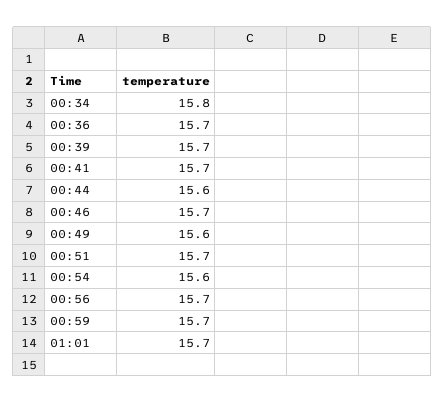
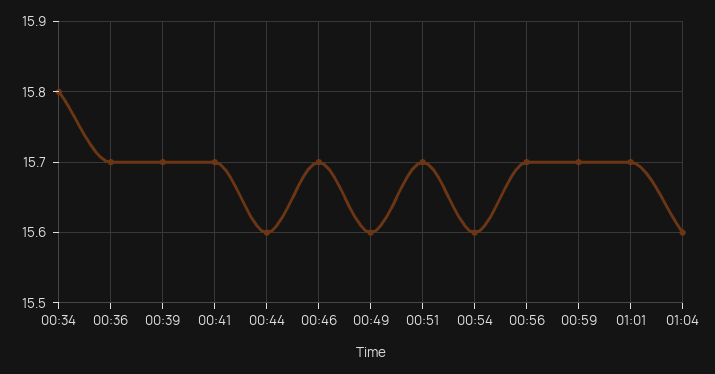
01:04: none -> 15.6

